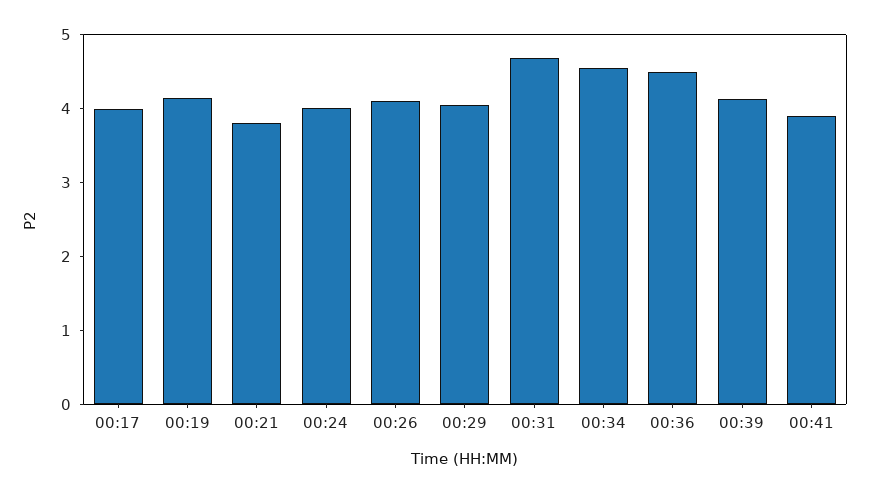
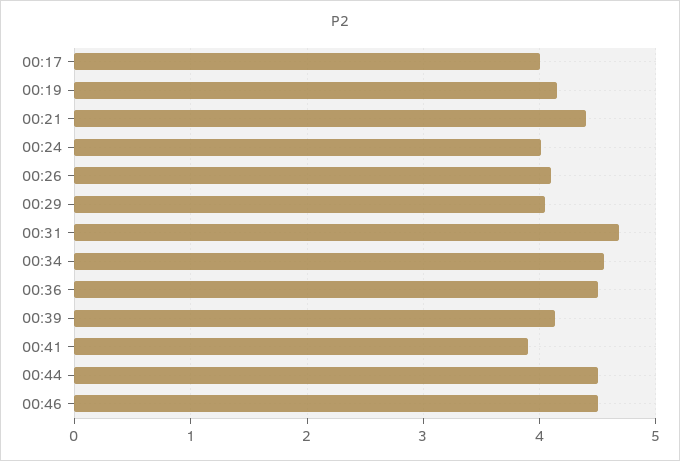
00:21: 3.8 -> 4.4
00:44: none -> 4.5
00:46: none -> 4.5

